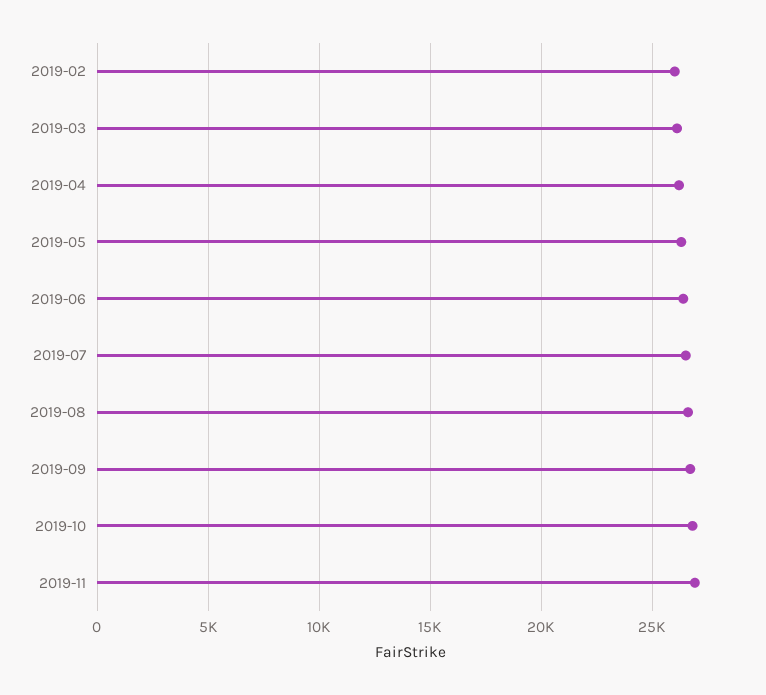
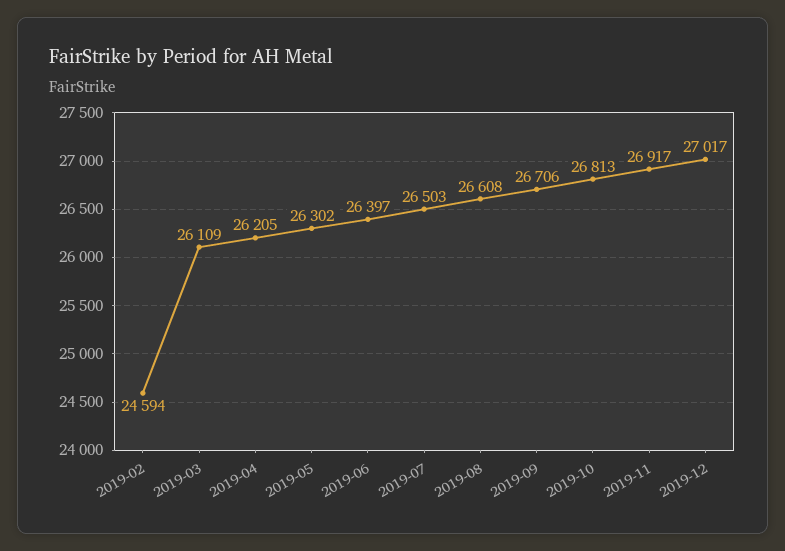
2019-02: 26000 -> 24594
2019-12: none -> 27017

